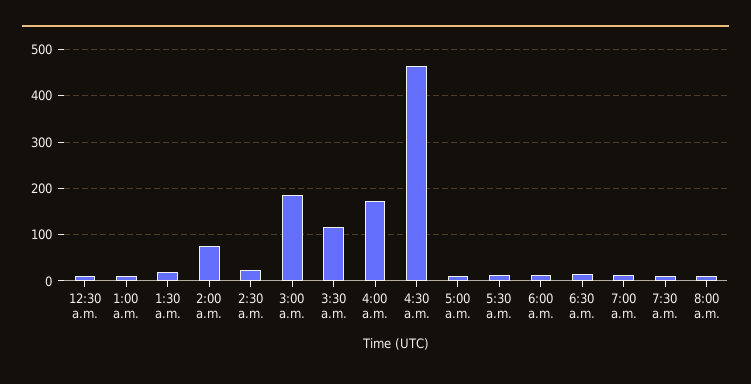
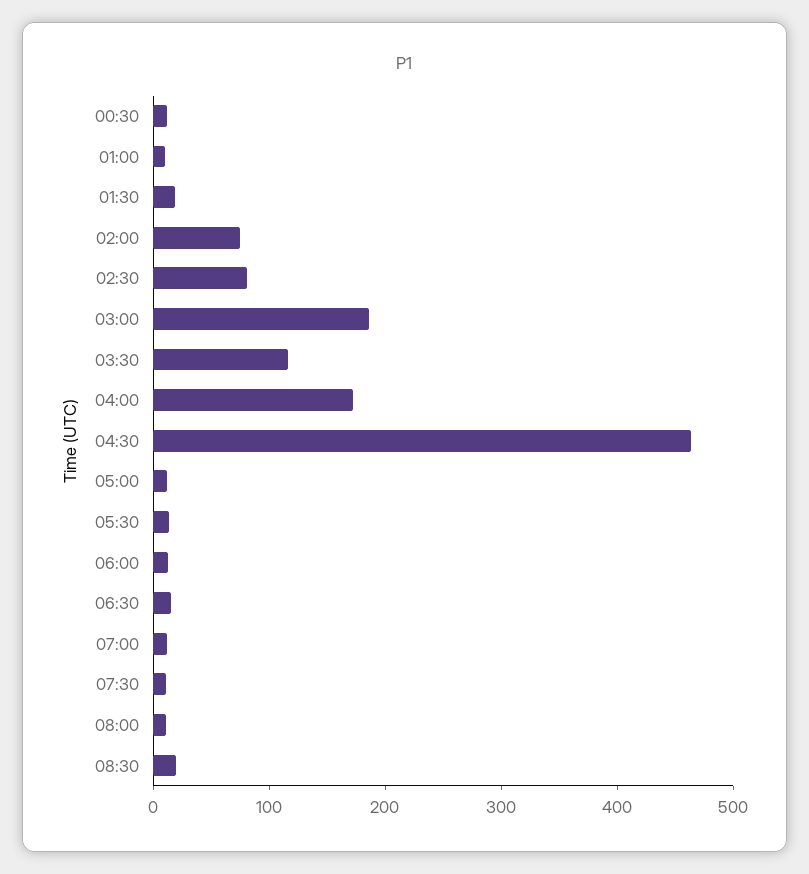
2:30 a.m.: 20 -> 80
08:30: none -> 20

